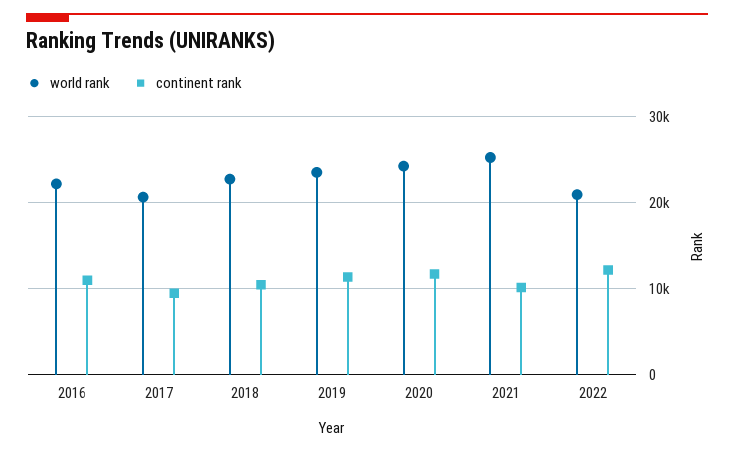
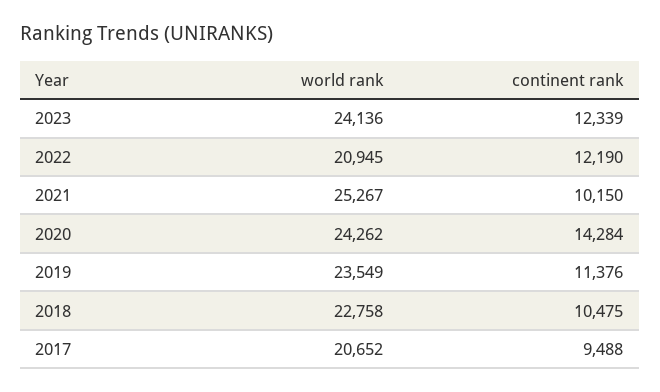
world rank, 2016: 22000 -> none
continent rank, 2016: 11000 -> none
continent rank, 2020: 12000 -> 14284
world rank, 2023: none -> 24136
continent rank, 2023: none -> 12339

